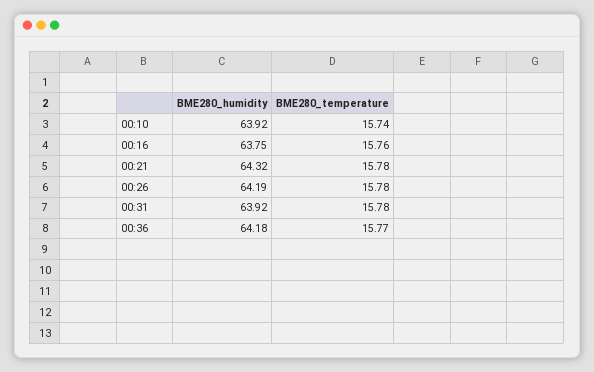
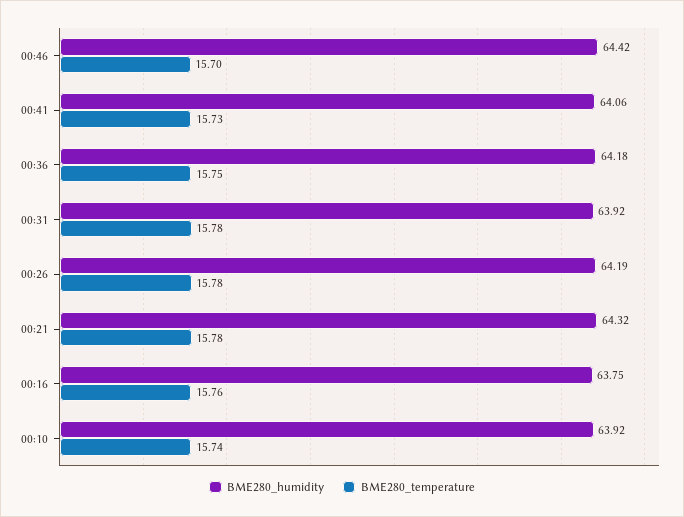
BME280_temperature, 00:36: 15.77 -> 15.75
BME280_humidity, 00:46: none -> 64.42
BME280_temperature, 00:46: none -> 15.7
BME280_humidity, 00:41: none -> 64.06
BME280_temperature, 00:41: none -> 15.73

